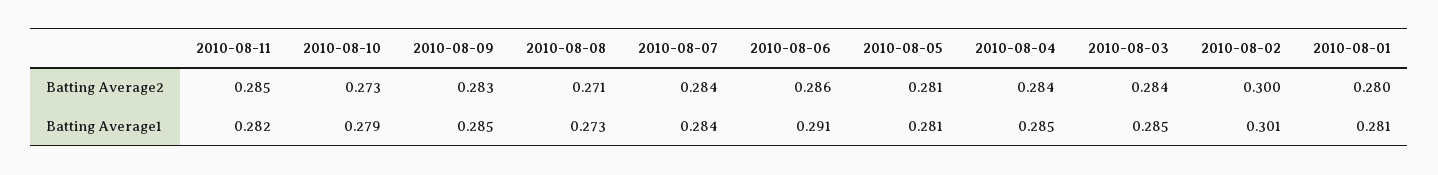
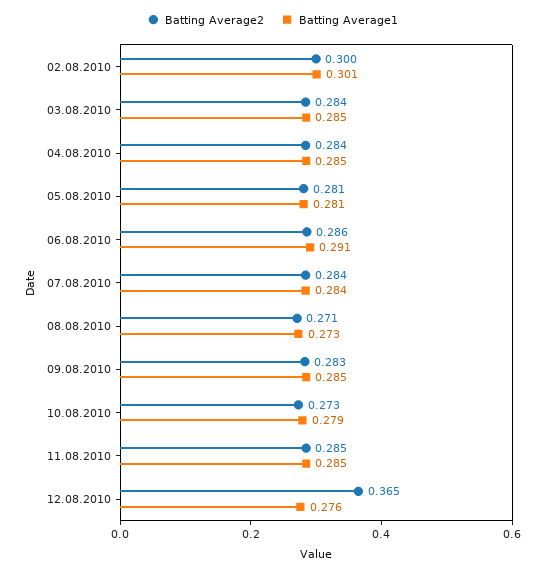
Batting Average2, 2010-08-01: 0.28 -> none
Batting Average1, 2010-08-11: 0.282 -> 0.285
Batting Average1, 2010-08-01: 0.281 -> none
Batting Average2, 12.08.2010: none -> 0.365
Batting Average1, 12.08.2010: none -> 0.276

